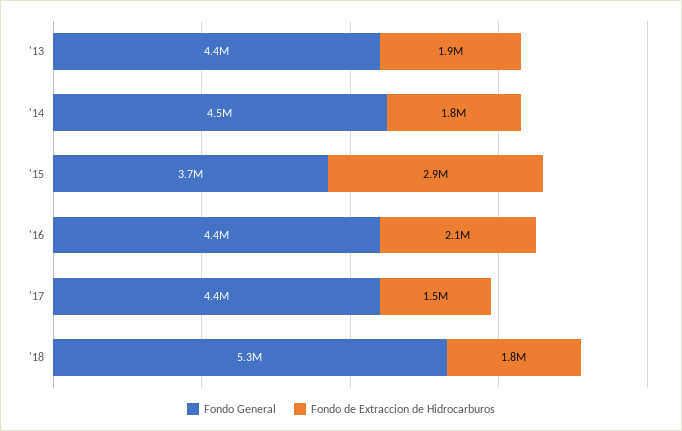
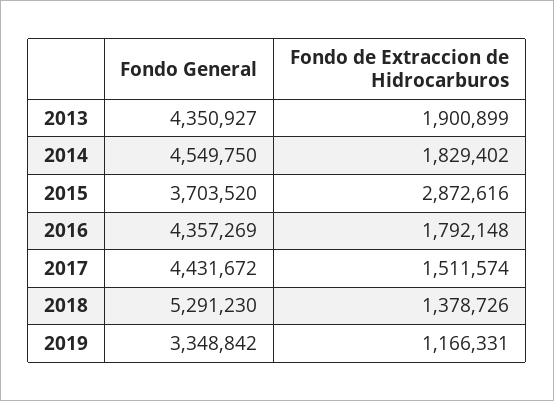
Fondo de Extraccion de Hidrocarburos, '16: 2100000 -> 1792148
Fondo de Extraccion de Hidrocarburos, '18: 1800000 -> 1378726
Fondo General, 2019: none -> 3348842
Fondo de Extraccion de Hidrocarburos, 2019: none -> 1166331

